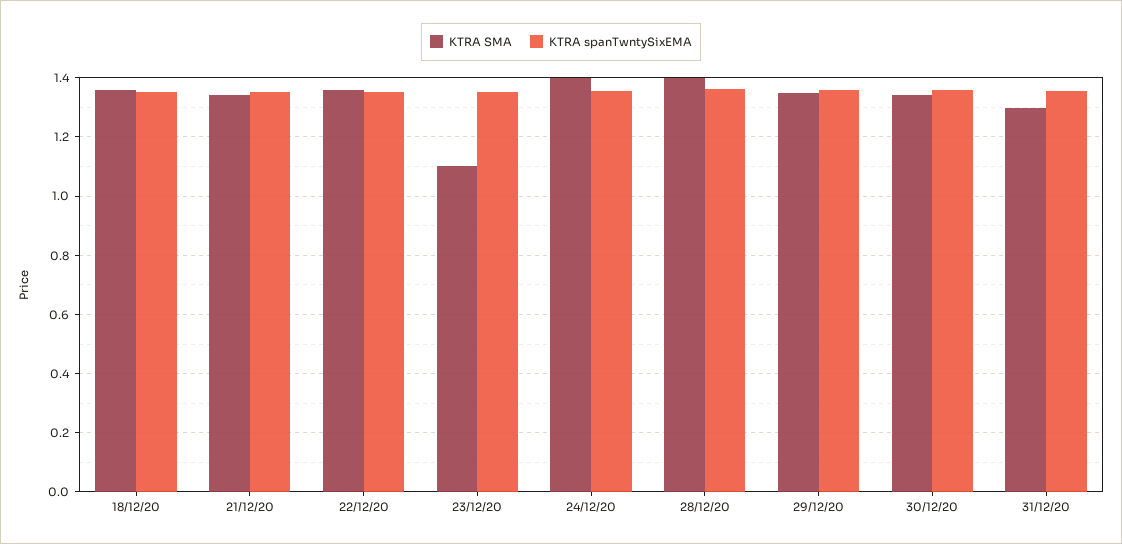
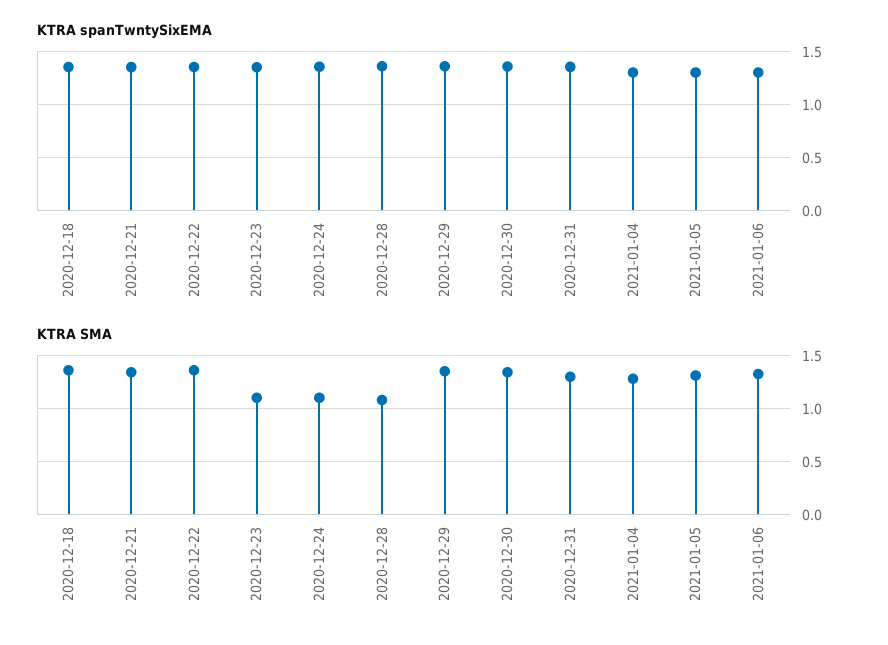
KTRA SMA, 24/12/20: 1.4 -> 1.1
KTRA SMA, 28/12/20: 1.4 -> 1.1
KTRA spanTwntySixEMA, 2021-01-04: none -> 1.3
KTRA spanTwntySixEMA, 2021-01-05: none -> 1.3
KTRA spanTwntySixEMA, 2021-01-06: none -> 1.3
KTRA SMA, 2021-01-04: none -> 1.3
KTRA SMA, 2021-01-05: none -> 1.3
KTRA SMA, 2021-01-06: none -> 1.3

